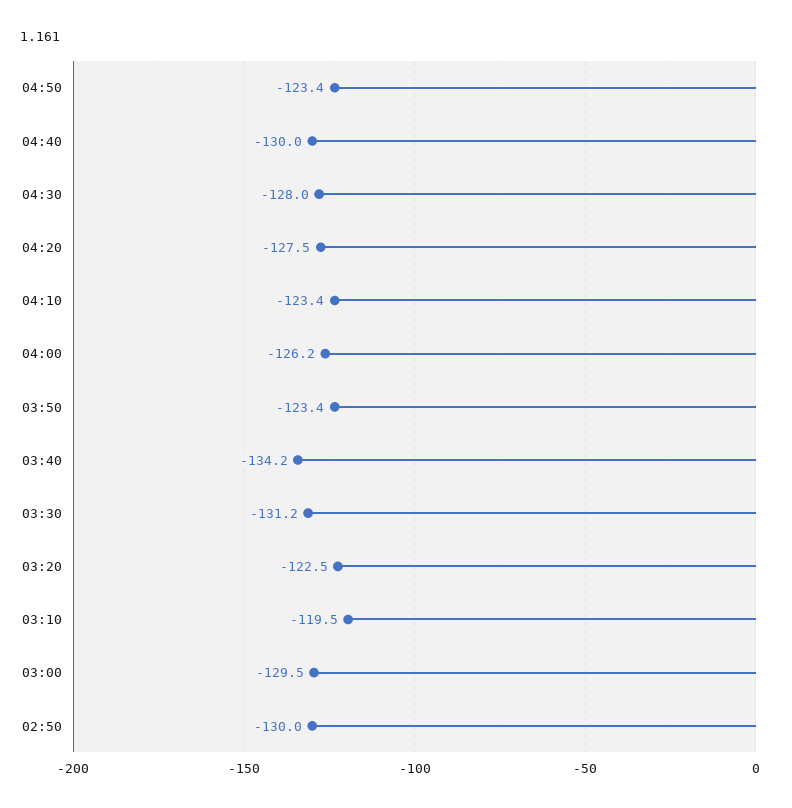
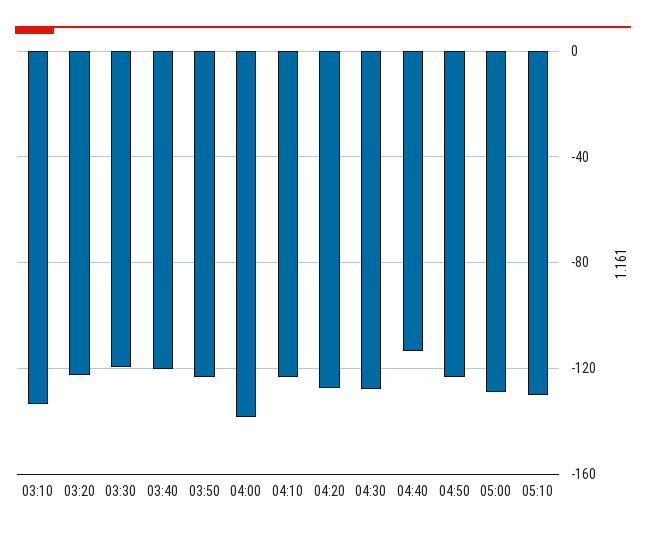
04:40: -130 -> -115
04:00: -126.2 -> -140
03:40: -134.2 -> -120
03:30: -131.2 -> -120
03:10: -119.5 -> -135
03:00: -129.5 -> none
02:50: -130 -> none
05:00: none -> -130
05:10: none -> -130

